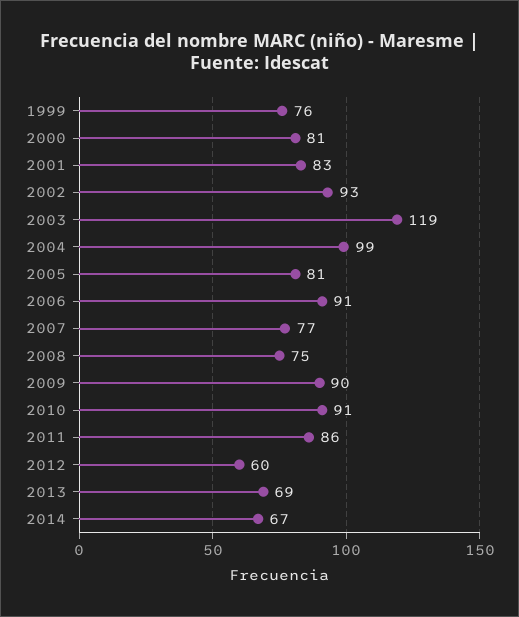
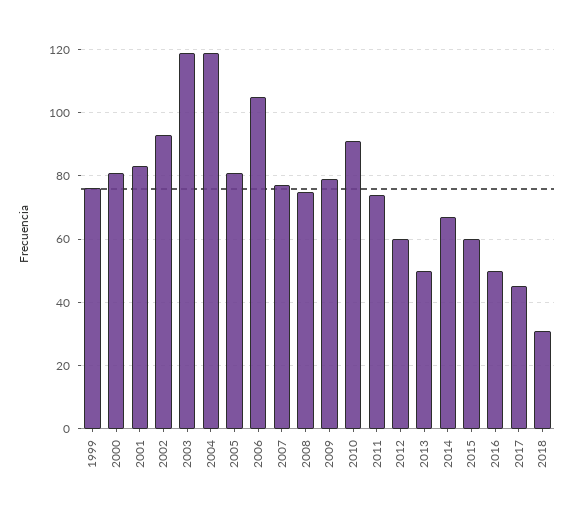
2004: 99 -> 120
2006: 91 -> 105
2009: 90 -> 80
2011: 86 -> 75
2013: 69 -> 50
2015: none -> 60
2016: none -> 50
2017: none -> 45
2018: none -> 30

